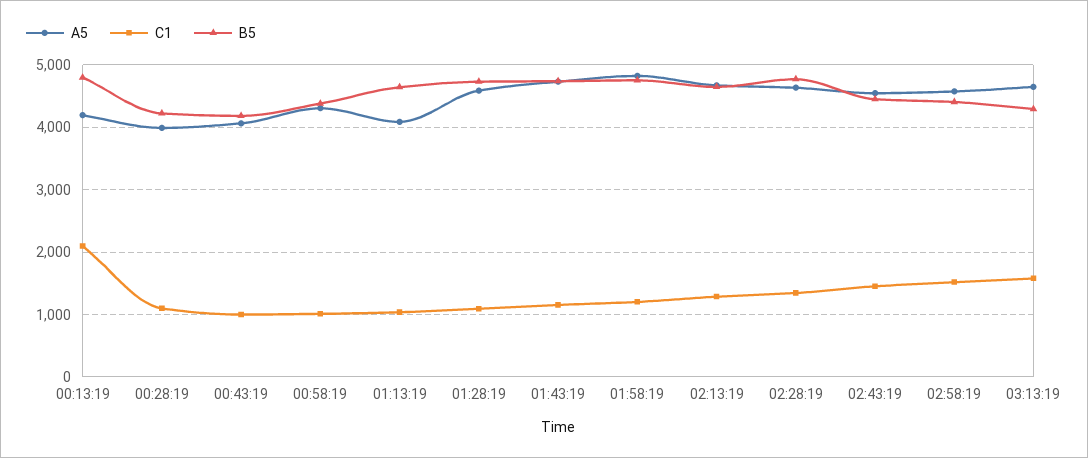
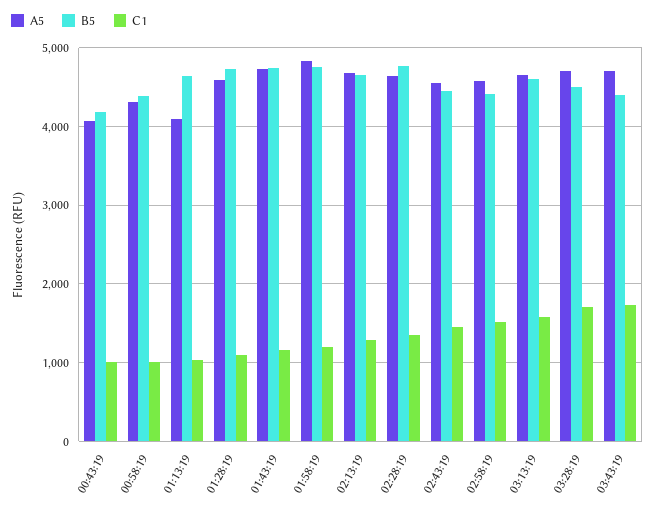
A5, 00:13:19: 4200 -> none
C1, 00:13:19: 2100 -> none
B5, 00:13:19: 4800 -> none
A5, 00:28:19: 4000 -> none
C1, 00:28:19: 1100 -> none
B5, 00:28:19: 4200 -> none
B5, 03:13:19: 4300 -> 4600
A5, 03:28:19: none -> 4700
B5, 03:28:19: none -> 4500
C1, 03:28:19: none -> 1700
A5, 03:43:19: none -> 4700
B5, 03:43:19: none -> 4400
C1, 03:43:19: none -> 1700

